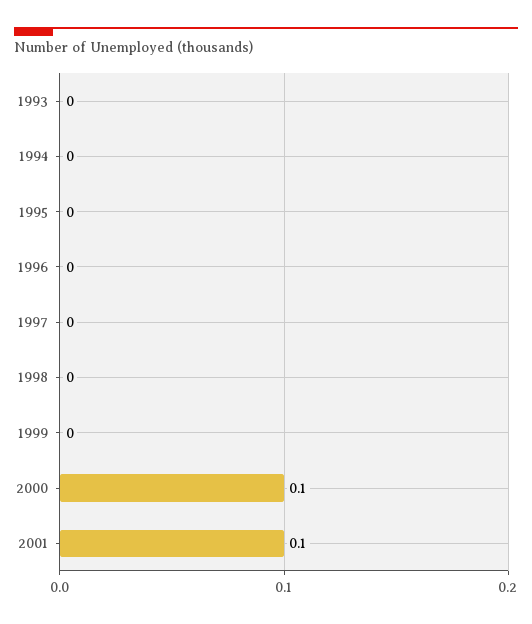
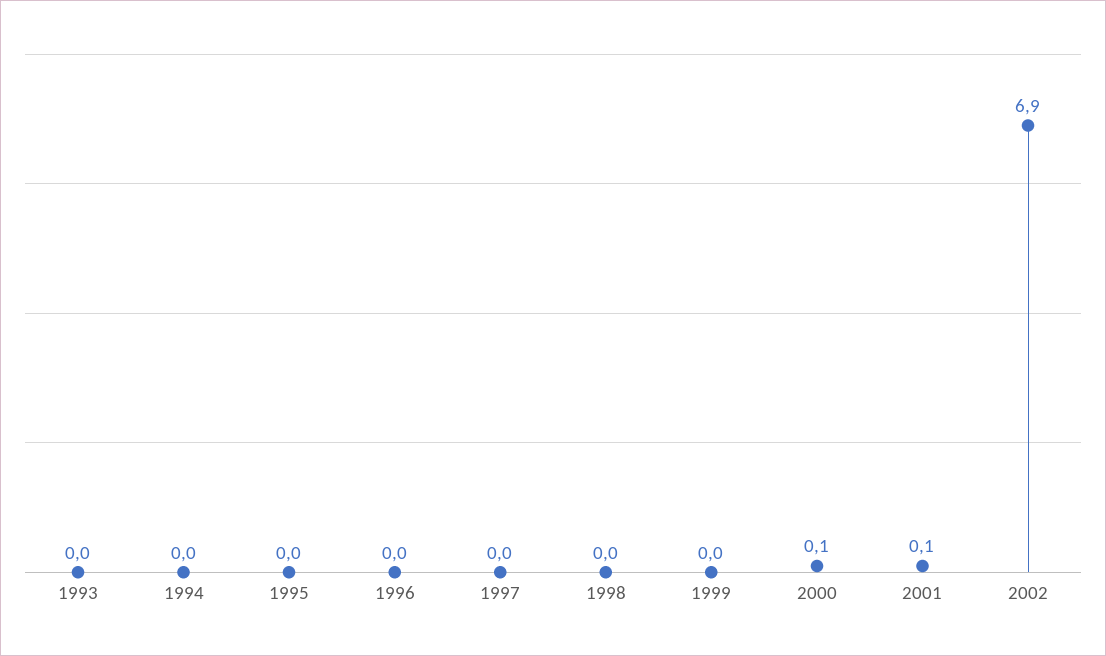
2002: none -> 6.9

